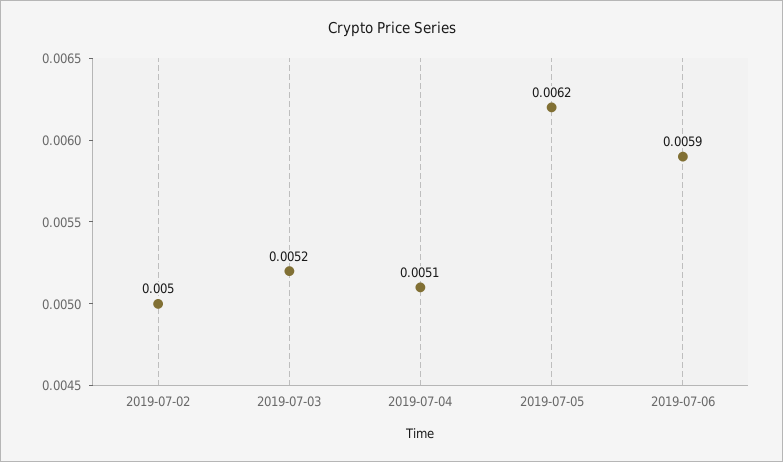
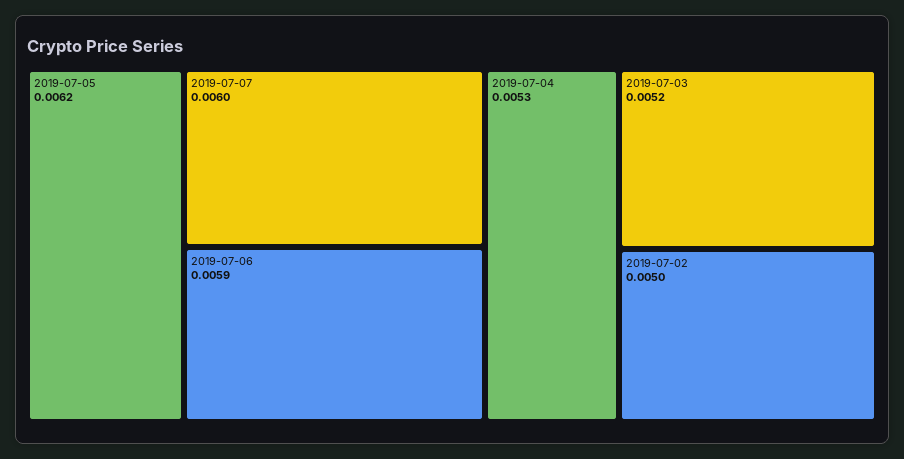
2019-07-04: 0.0051 -> 0.0053
2019-07-07: none -> 0.006

